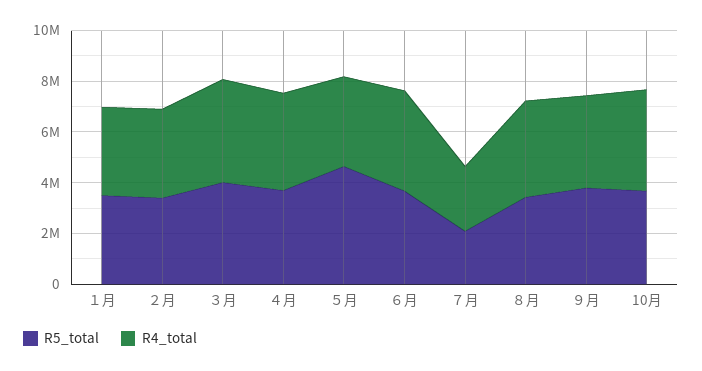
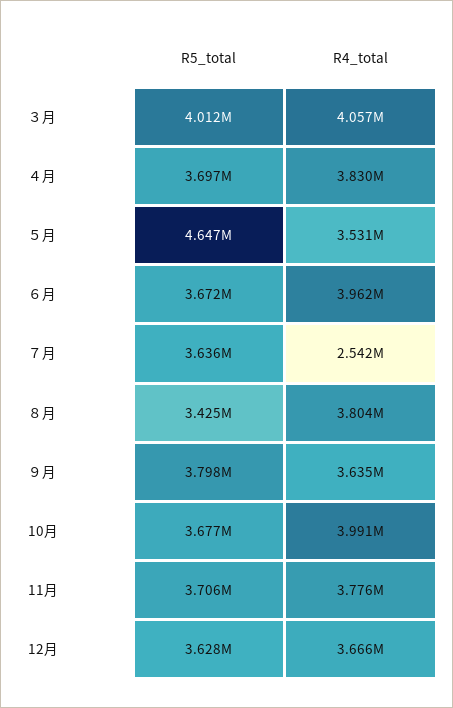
R5_total, １月: 3500000 -> none
R4_total, １月: 3500000 -> none
R5_total, ２月: 3500000 -> none
R4_total, ２月: 3500000 -> none
R5_total, ７月: 2000000 -> 3636000
R5_total, 11月: none -> 3706000
R4_total, 11月: none -> 3776000
R5_total, 12月: none -> 3628000
R4_total, 12月: none -> 3666000

